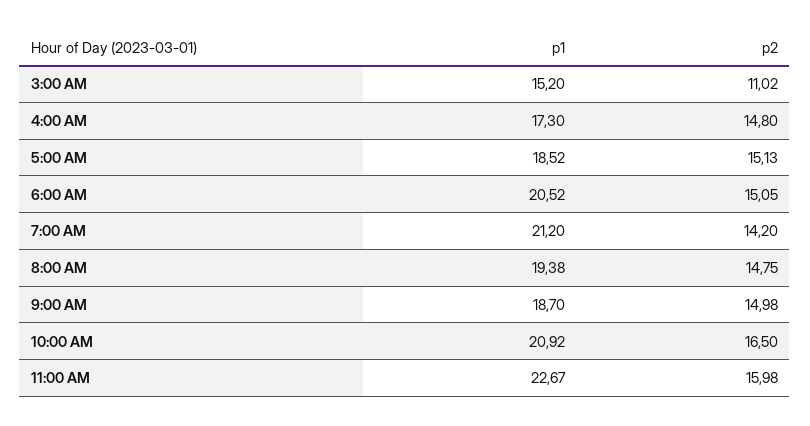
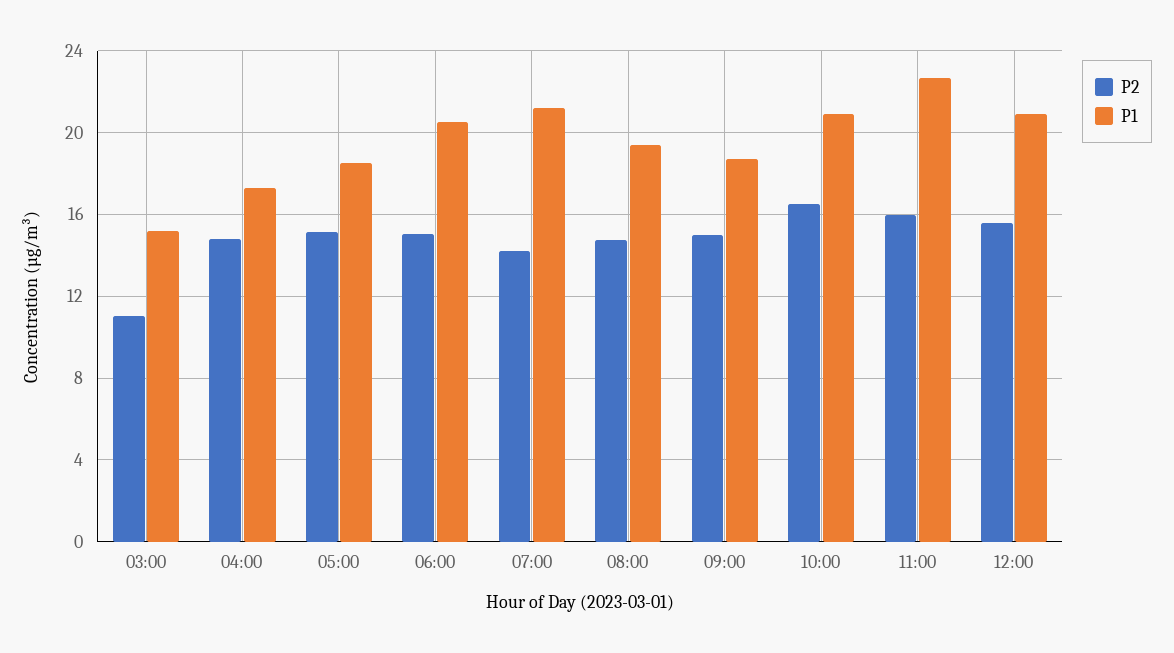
p2, 12:00: none -> 15.5
p1, 12:00: none -> 21

